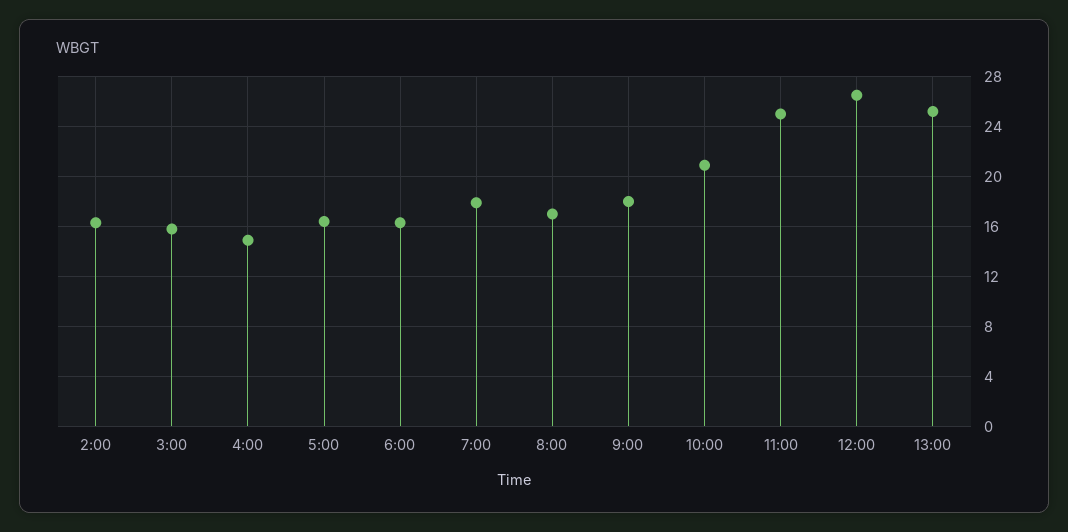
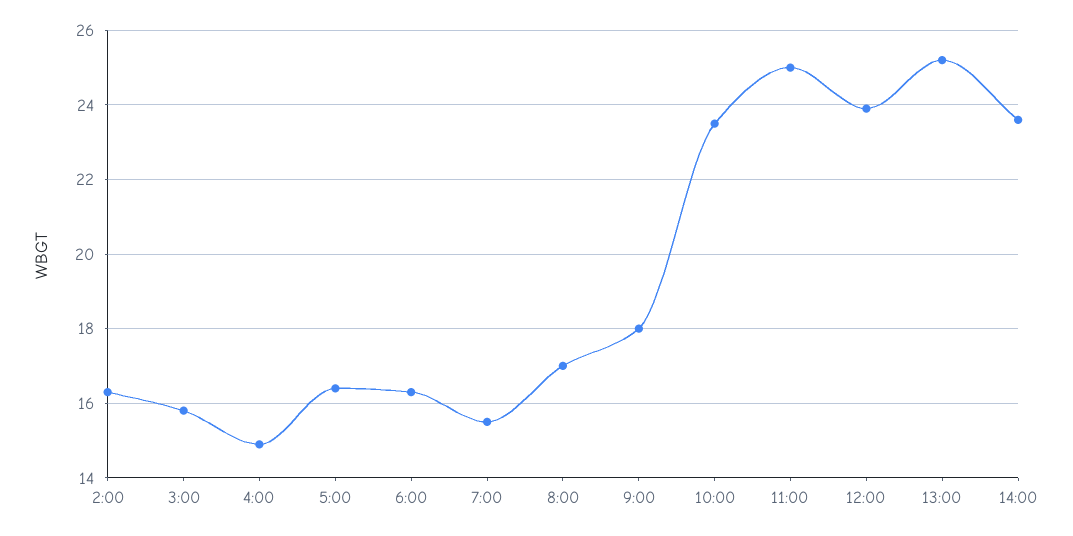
7:00: 18 -> 15.5
10:00: 21 -> 23.5
12:00: 26.5 -> 24
14:00: none -> 23.5

